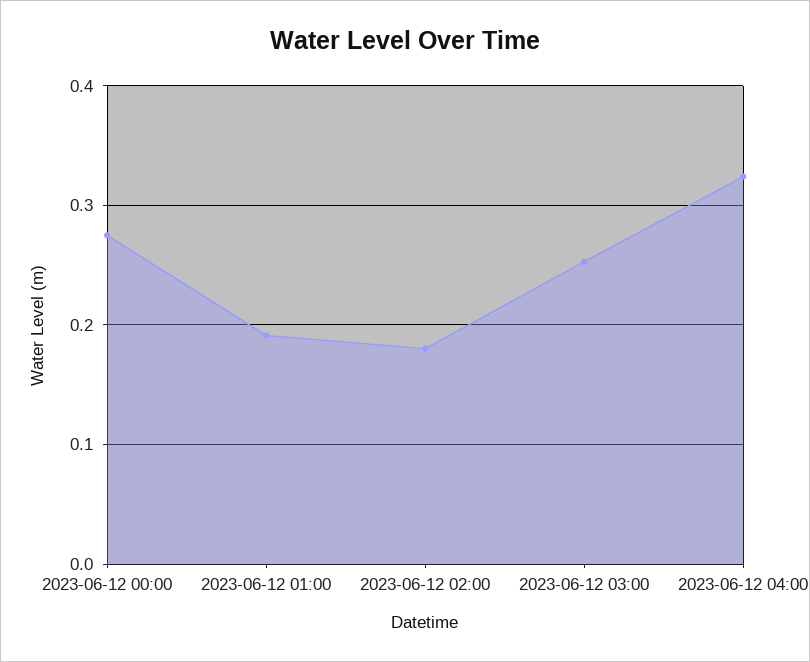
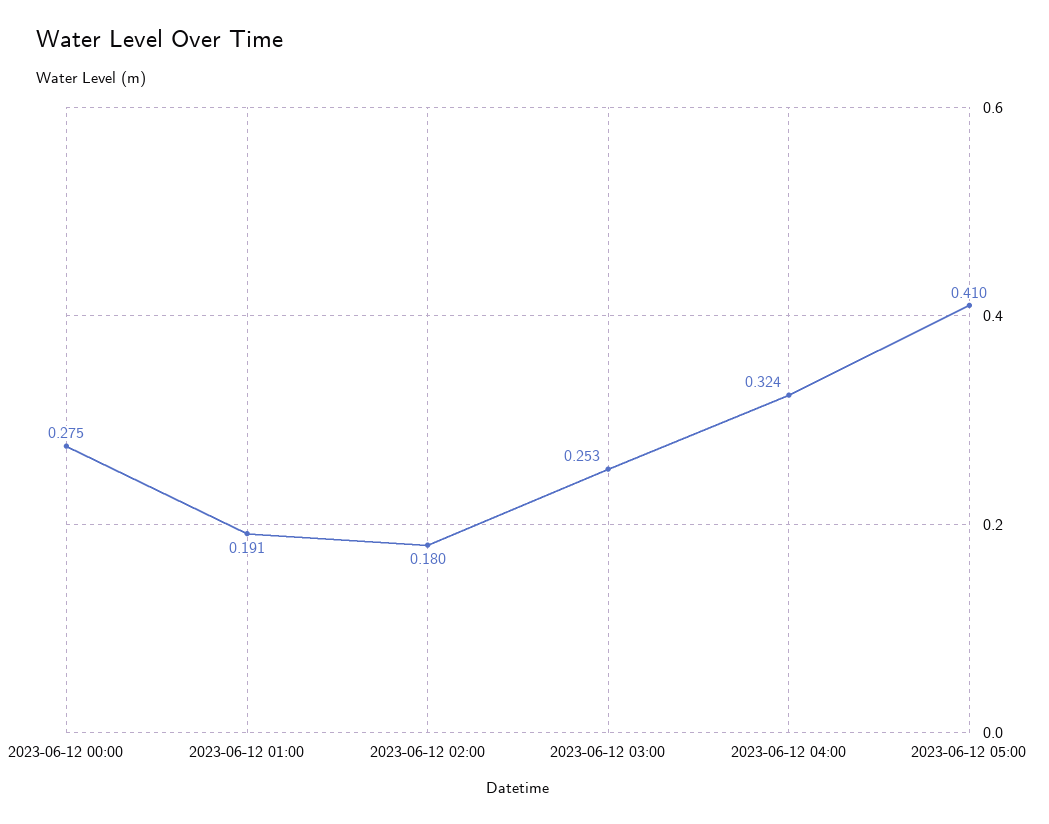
2023-06-12 05:00: none -> 0.41

